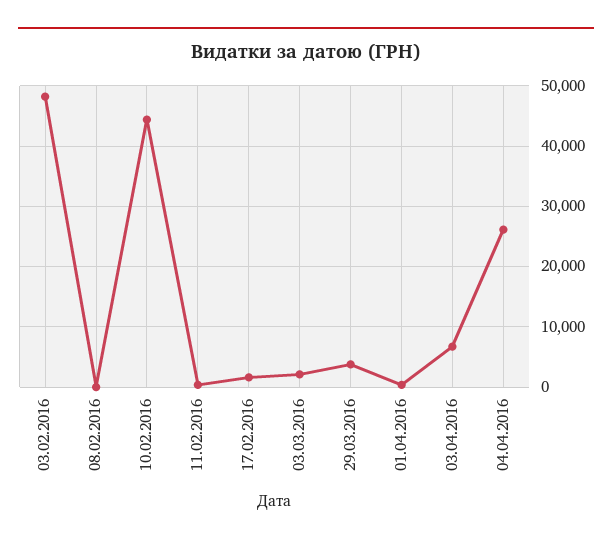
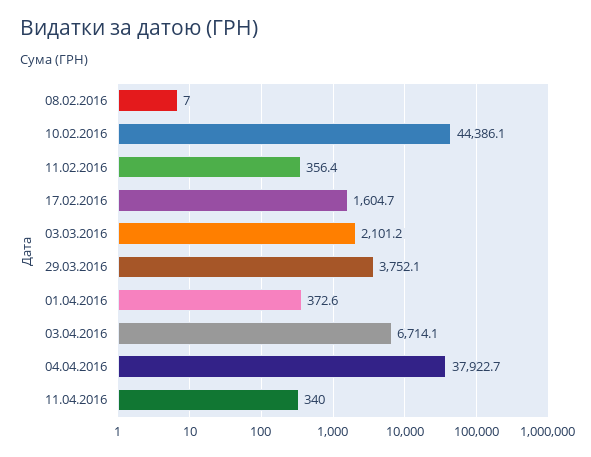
03.02.2016: 48000 -> none
04.04.2016: 26000 -> 37922.7
11.04.2016: none -> 340

